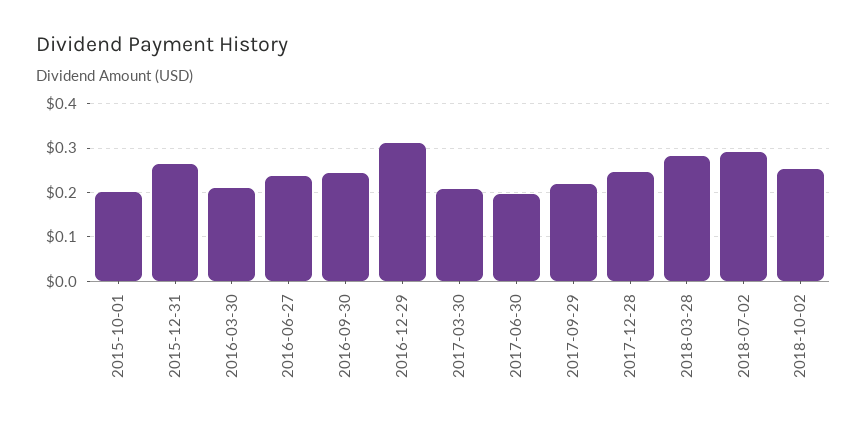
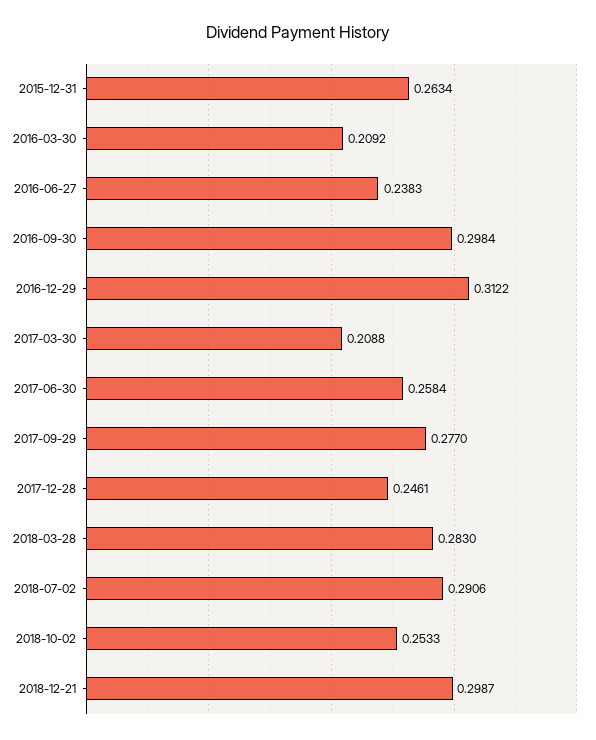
2015-10-01: 0.2 -> none
2016-09-30: 0.24 -> 0.2984
2017-06-30: 0.2 -> 0.2584
2017-09-29: 0.22 -> 0.277
2018-12-21: none -> 0.2987

